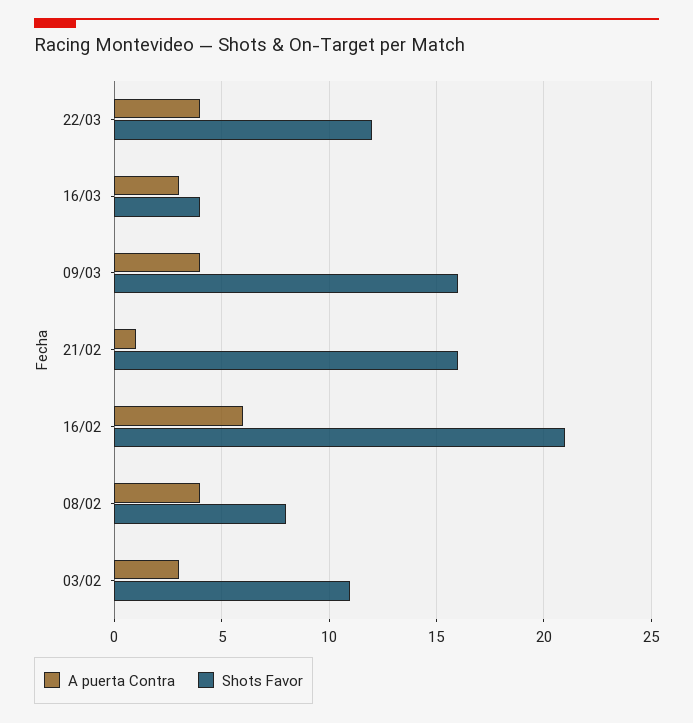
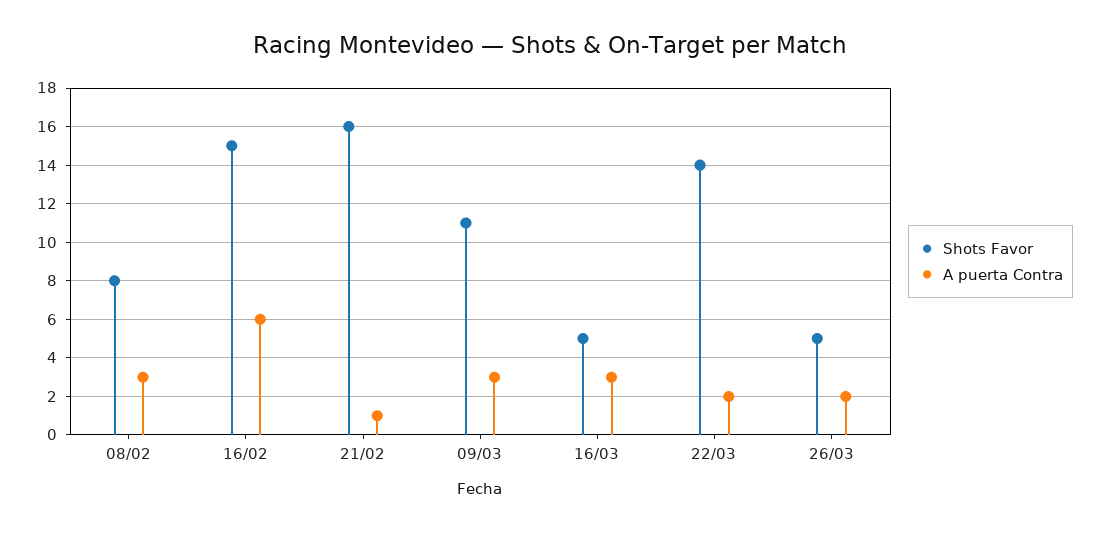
A puerta Contra, 22/03: 4 -> 2
Shots Favor, 22/03: 12 -> 14
Shots Favor, 16/03: 4 -> 5
A puerta Contra, 09/03: 4 -> 3
Shots Favor, 09/03: 16 -> 11
Shots Favor, 16/02: 21 -> 15
A puerta Contra, 08/02: 4 -> 3
A puerta Contra, 03/02: 3 -> none
Shots Favor, 03/02: 11 -> none
Shots Favor, 26/03: none -> 5
A puerta Contra, 26/03: none -> 2

